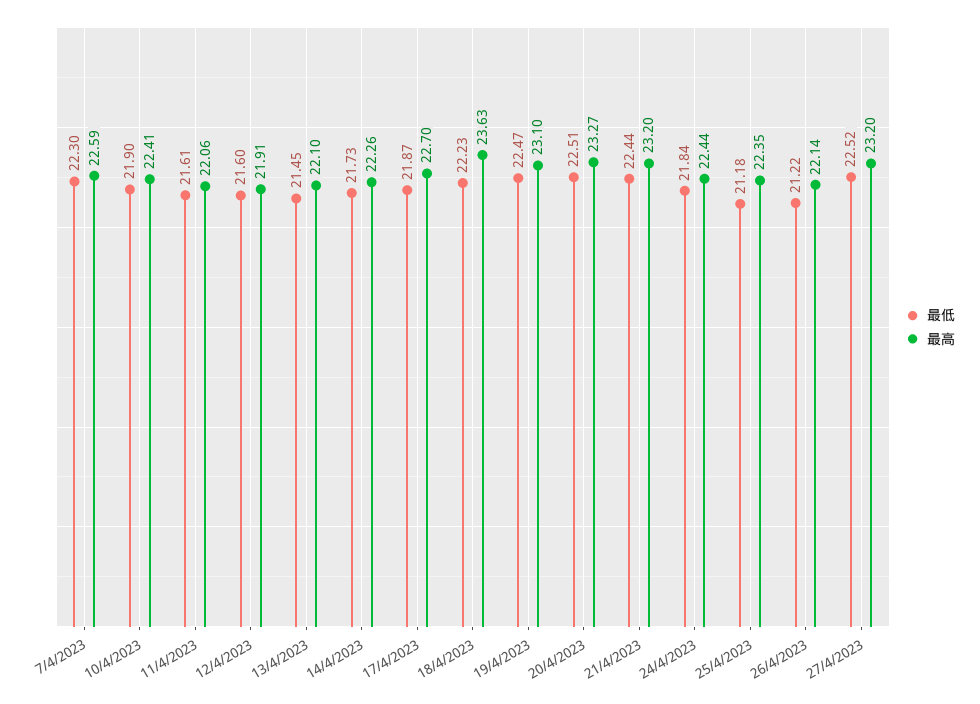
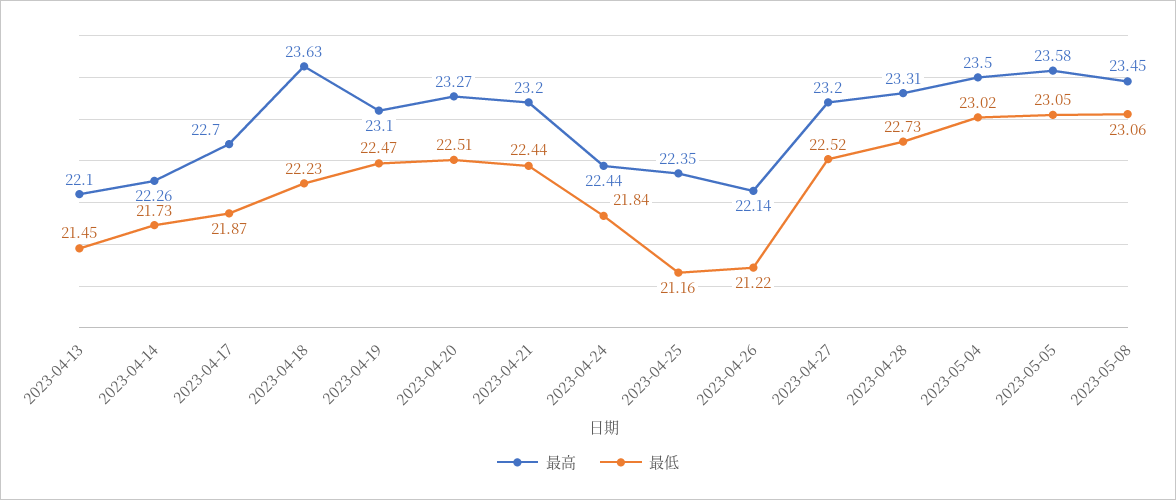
最低, 7/4/2023: 22.3 -> none
最高, 7/4/2023: 22.59 -> none
最低, 10/4/2023: 21.9 -> none
最高, 10/4/2023: 22.41 -> none
最低, 11/4/2023: 21.61 -> none
最高, 11/4/2023: 22.06 -> none
最低, 12/4/2023: 21.6 -> none
最高, 12/4/2023: 21.91 -> none
最低, 25/4/2023: 21.18 -> 21.16
最高, 2023-04-28: none -> 23.31
最低, 2023-04-28: none -> 22.73
最高, 2023-05-04: none -> 23.5
最低, 2023-05-04: none -> 23.02
最高, 2023-05-05: none -> 23.58
最低, 2023-05-05: none -> 23.05
最高, 2023-05-08: none -> 23.45
最低, 2023-05-08: none -> 23.06

